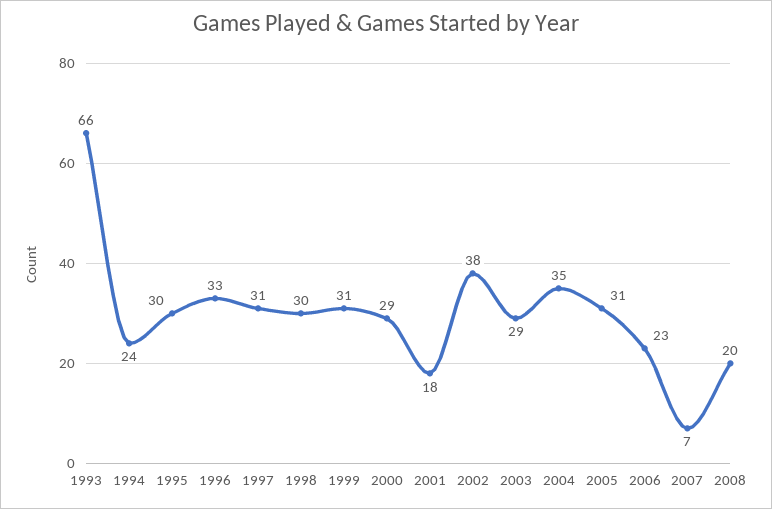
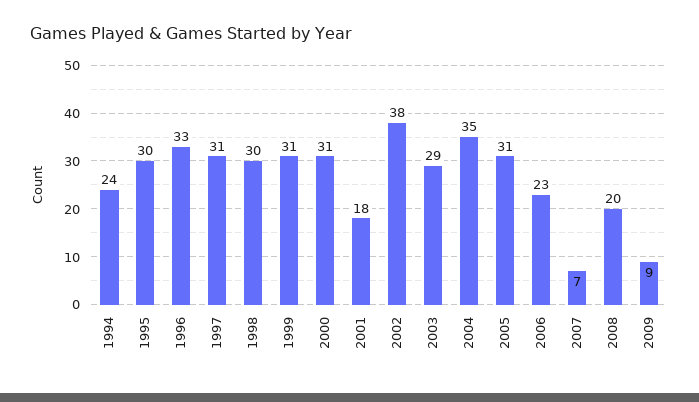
1993: 66 -> none
2000: 29 -> 31
2009: none -> 9

